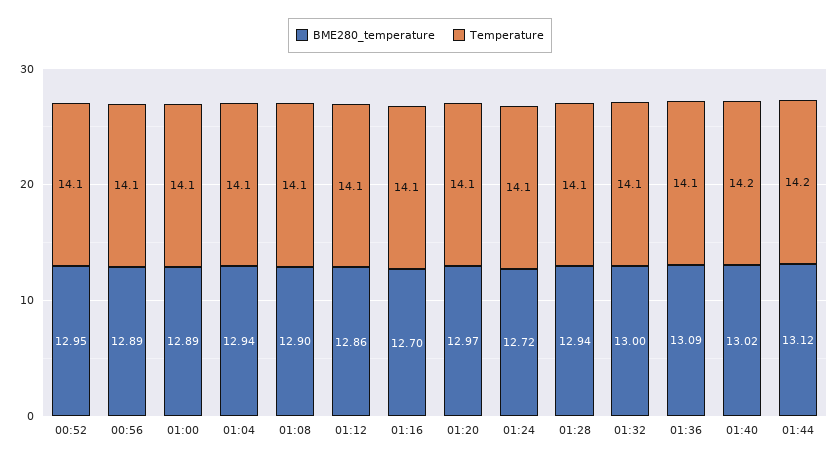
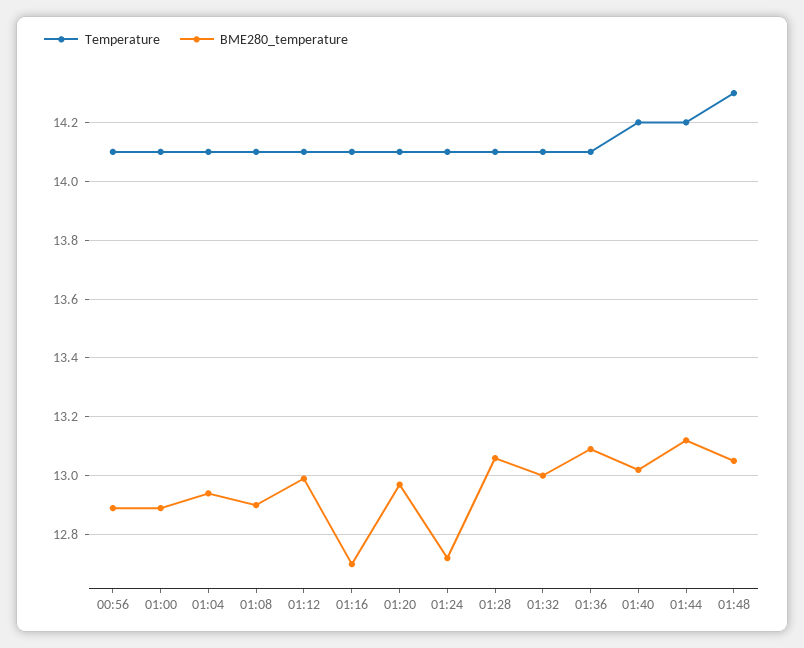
BME280_temperature, 00:52: 12.95 -> none
Temperature, 00:52: 14.1 -> none
BME280_temperature, 01:12: 12.86 -> 13
BME280_temperature, 01:28: 12.94 -> 13.05
Temperature, 01:48: none -> 14.3
BME280_temperature, 01:48: none -> 13.05

